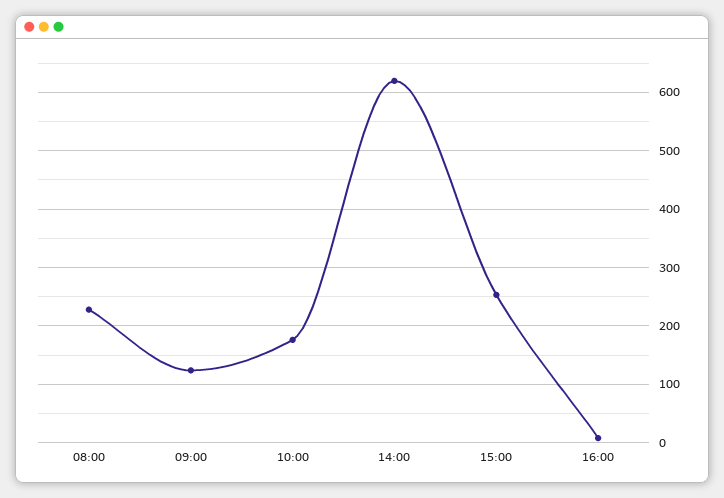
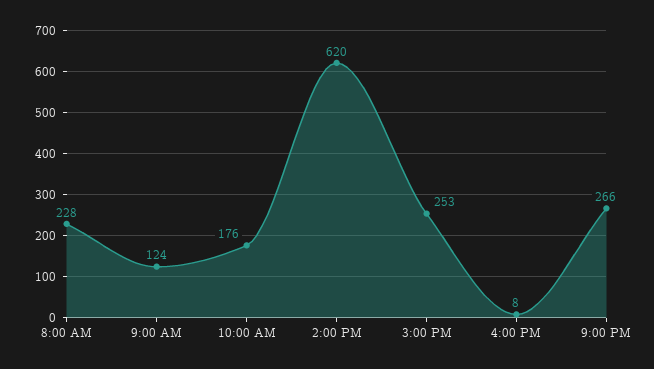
9:00 PM: none -> 266

